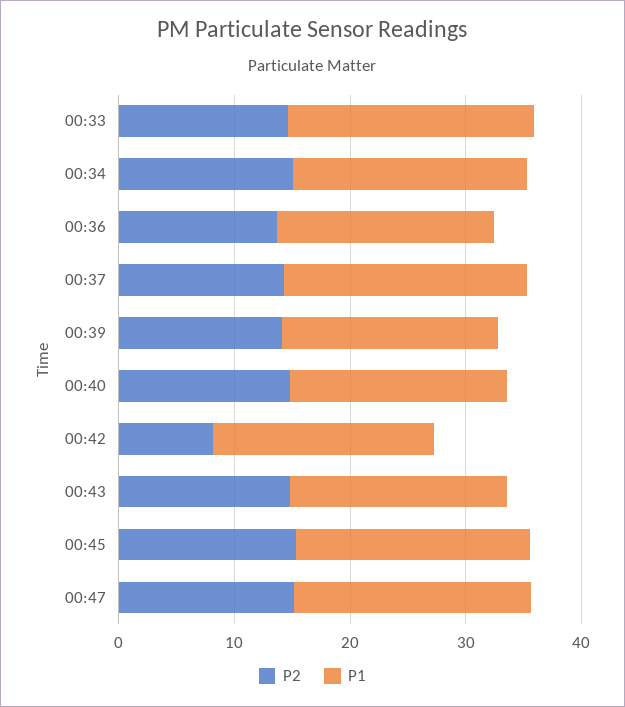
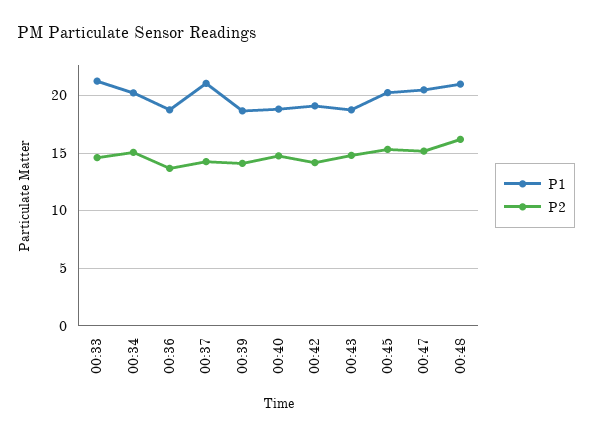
P2, 00:42: 8 -> 14
P1, 00:48: none -> 21
P2, 00:48: none -> 16

